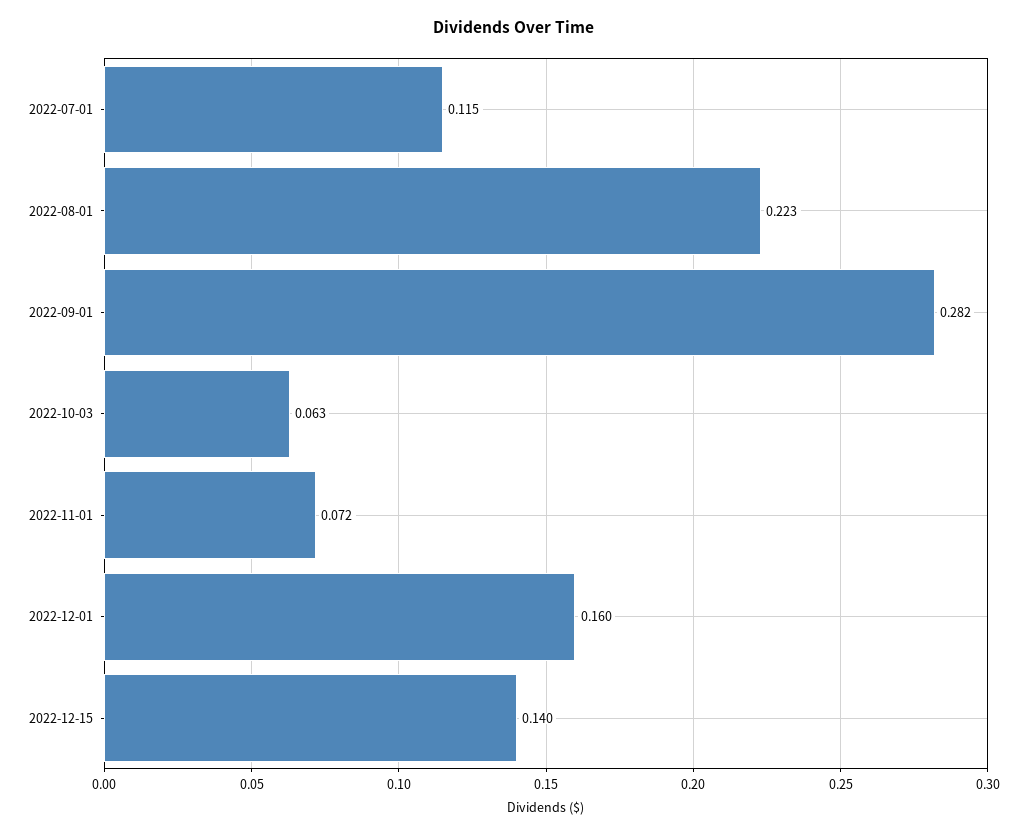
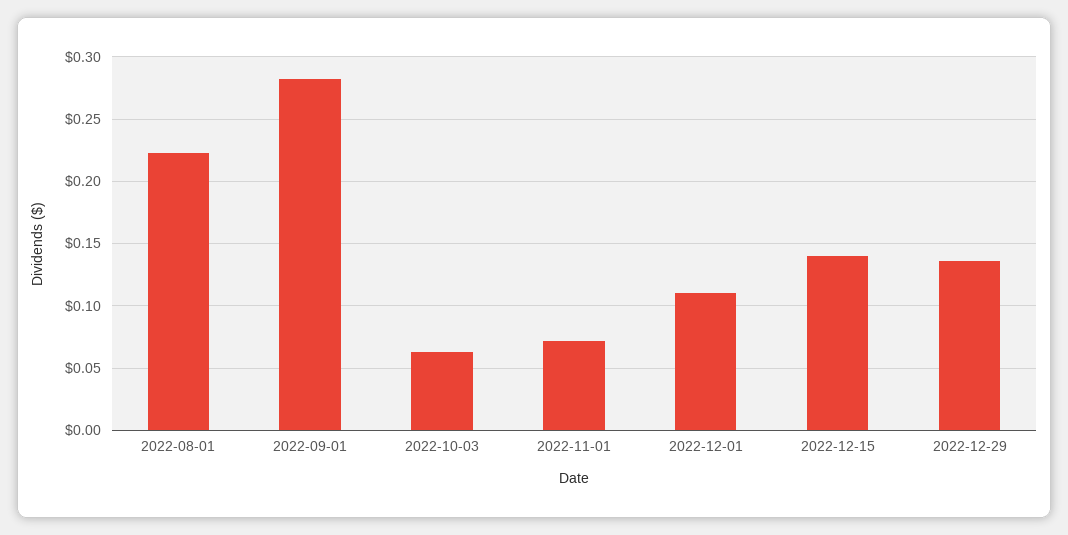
2022-07-01: 0.115 -> none
2022-12-01: 0.16 -> 0.11
2022-12-29: none -> 0.135

